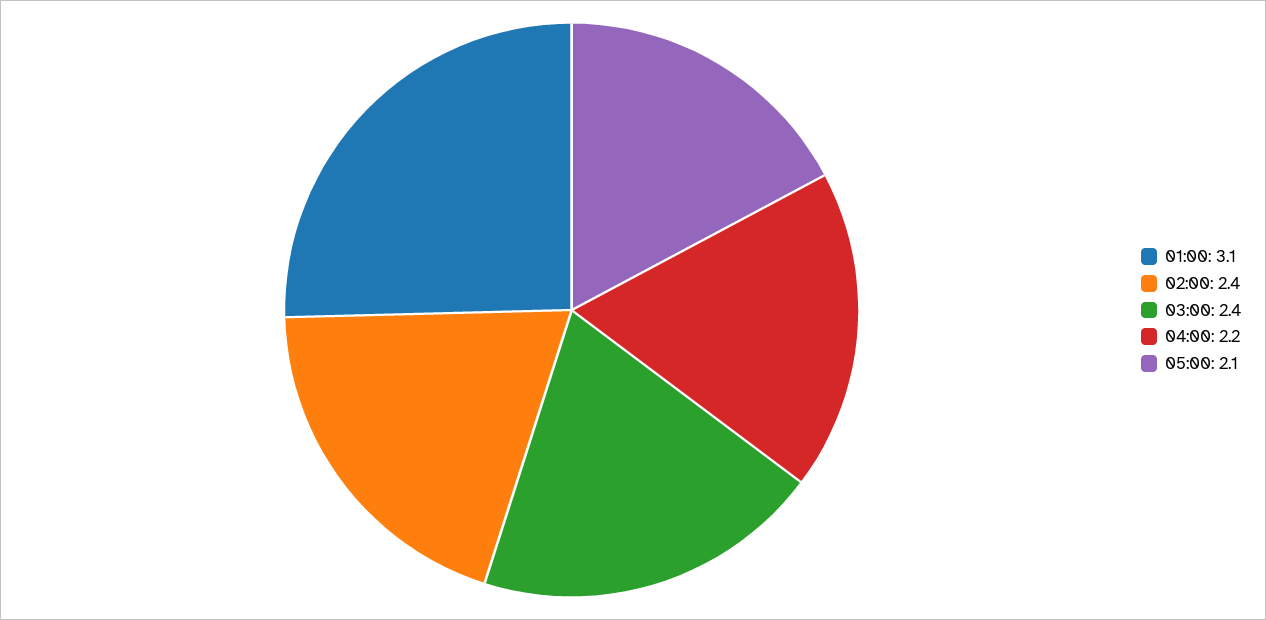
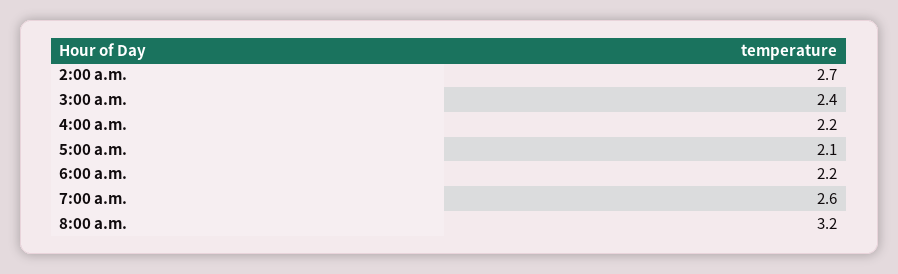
01:00: 3.1 -> none
02:00: 2.4 -> 2.7
6:00 a.m.: none -> 2.2
7:00 a.m.: none -> 2.6
8:00 a.m.: none -> 3.2

